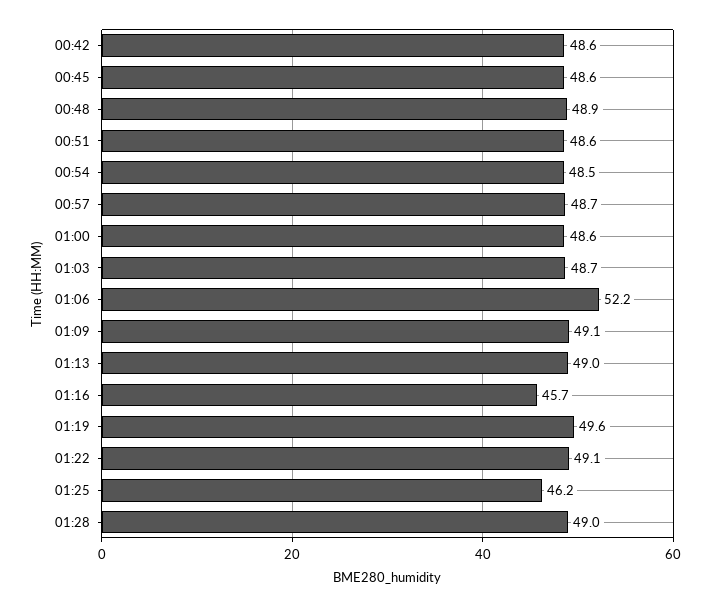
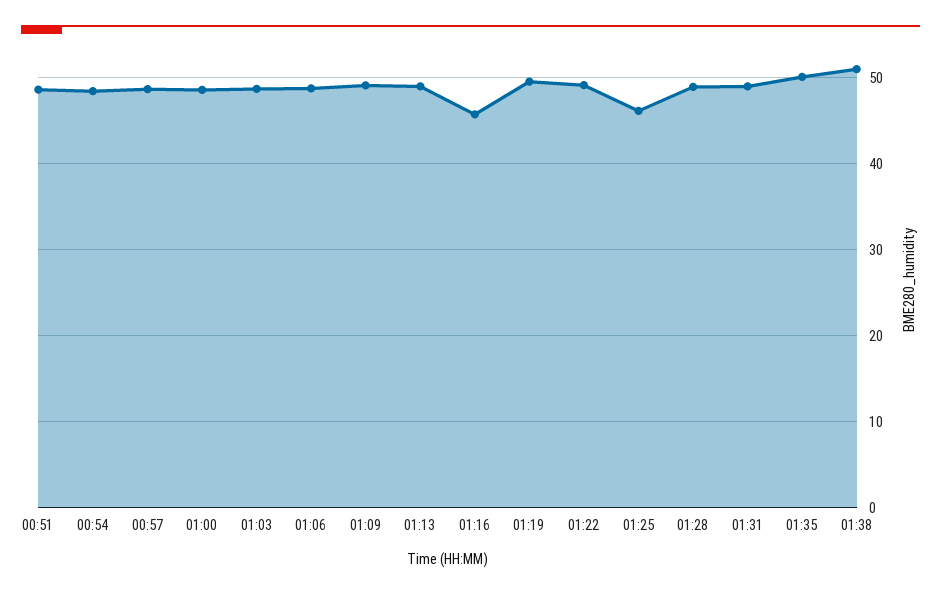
00:42: 48.6 -> none
00:45: 48.6 -> none
00:48: 48.9 -> none
01:06: 52.2 -> 49
01:31: none -> 49
01:35: none -> 50
01:38: none -> 51

